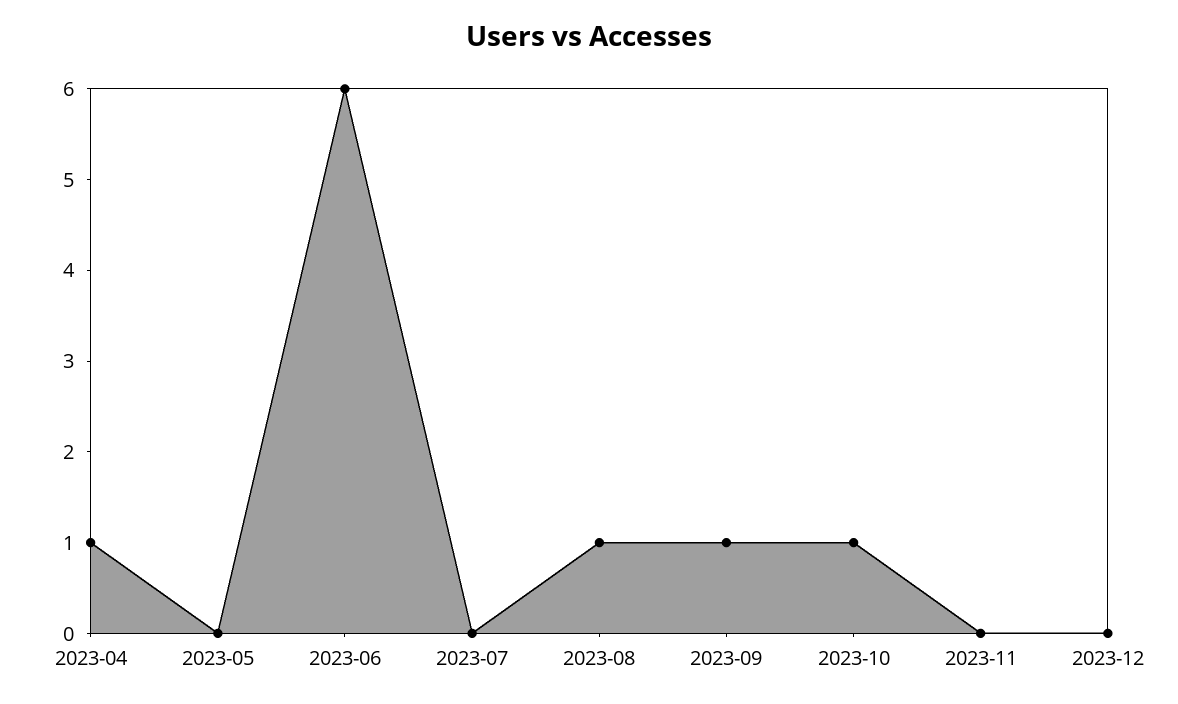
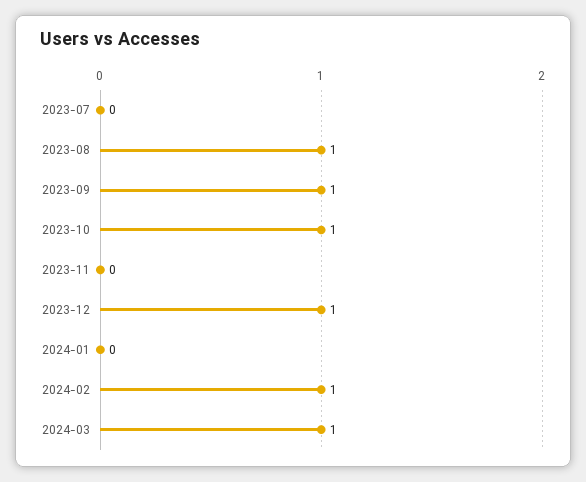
2023-04: 1 -> none
2023-05: 0 -> none
2023-06: 6 -> none
2023-12: 0 -> 1
2024-01: none -> 0
2024-02: none -> 1
2024-03: none -> 1

